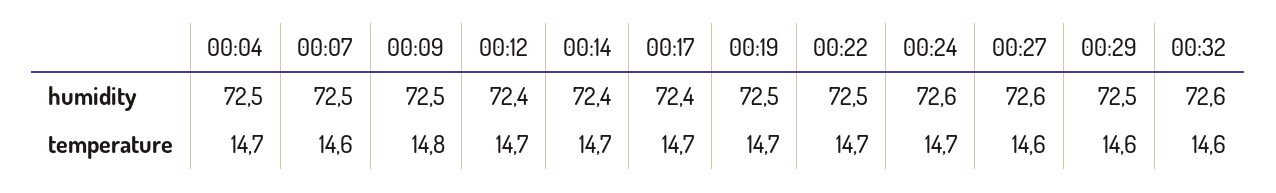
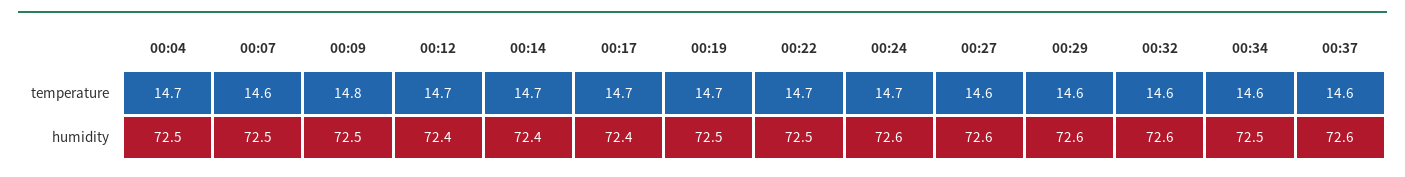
00:29, humidity: 72.5 -> 72.6
00:34, temperature: none -> 14.6
00:37, temperature: none -> 14.6
00:34, humidity: none -> 72.5
00:37, humidity: none -> 72.6

